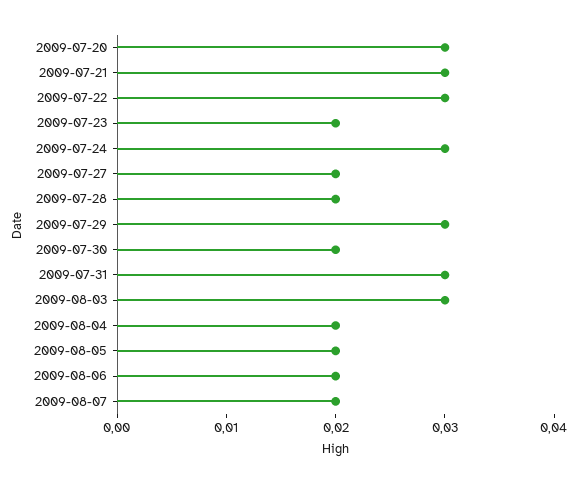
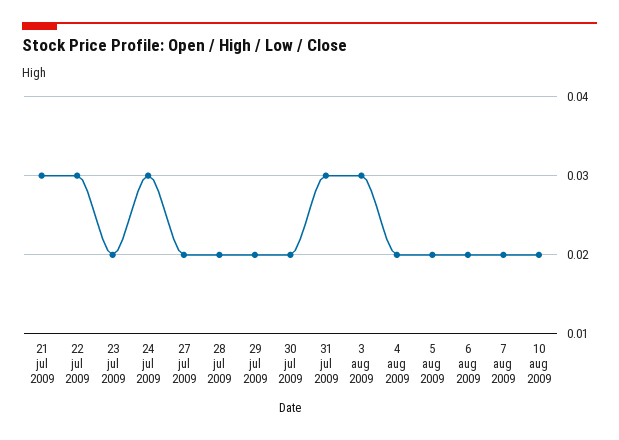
2009-07-20: 0.03 -> none
2009-07-29: 0.03 -> 0.02
10 aug 2009: none -> 0.02

